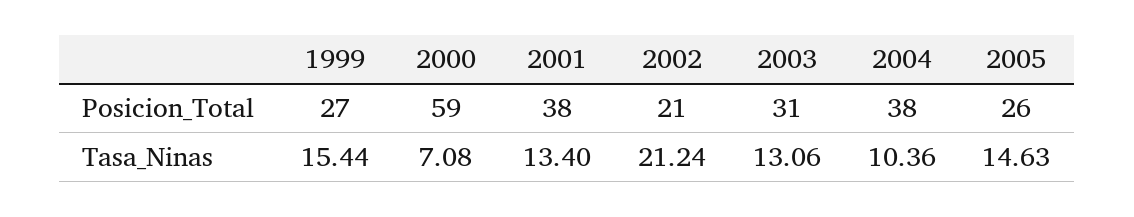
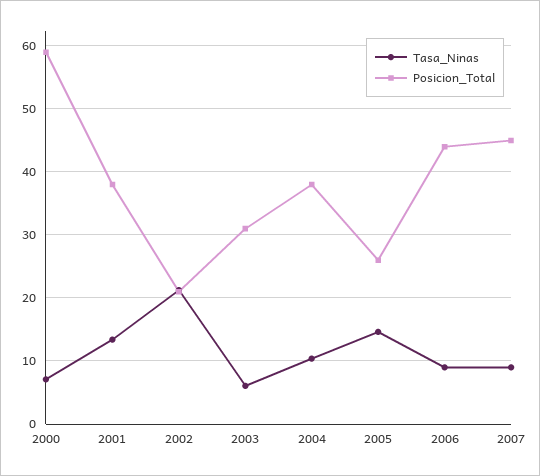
Posicion_Total, 1999: 27 -> none
Tasa_Ninas, 1999: 15.44 -> none
Tasa_Ninas, 2003: 13.06 -> 6
Tasa_Ninas, 2006: none -> 9
Posicion_Total, 2006: none -> 44
Tasa_Ninas, 2007: none -> 9
Posicion_Total, 2007: none -> 45

